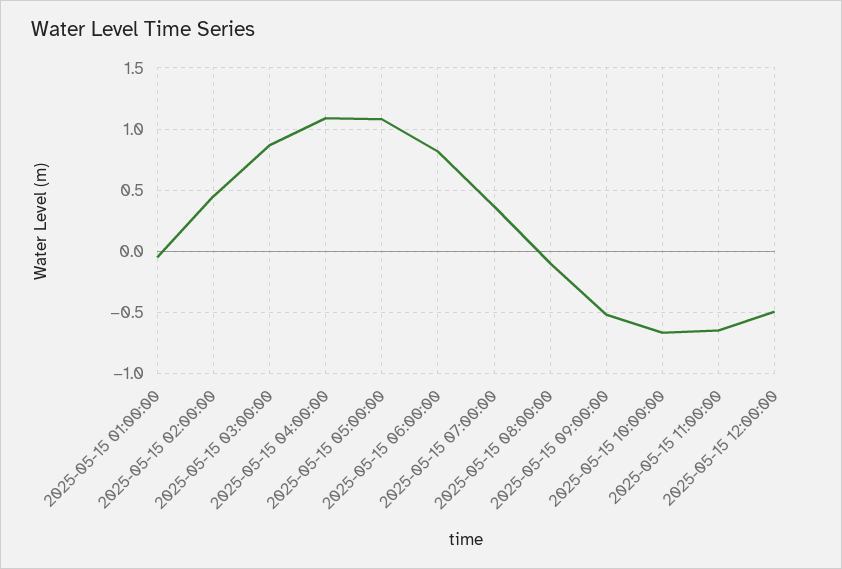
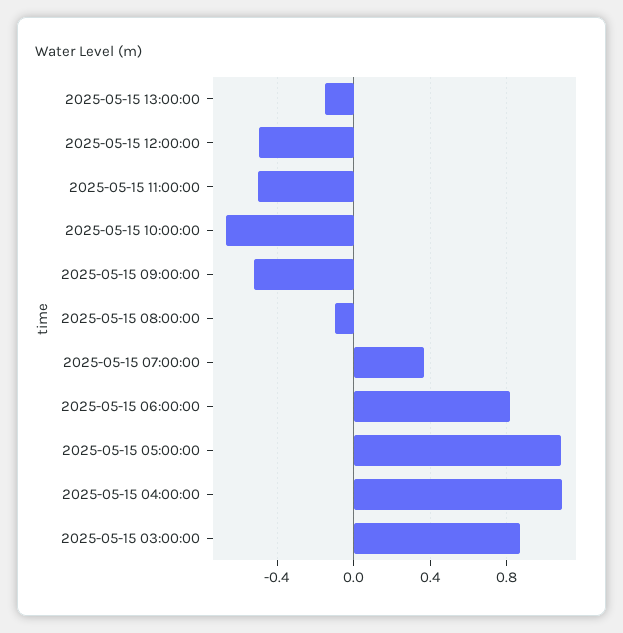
2025-05-15 01:00:00: -0.05 -> none
2025-05-15 02:00:00: 0.45 -> none
2025-05-15 11:00:00: -0.65 -> -0.5
2025-05-15 13:00:00: none -> -0.15

